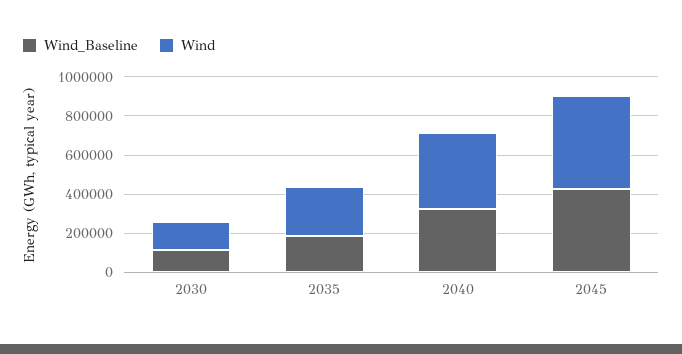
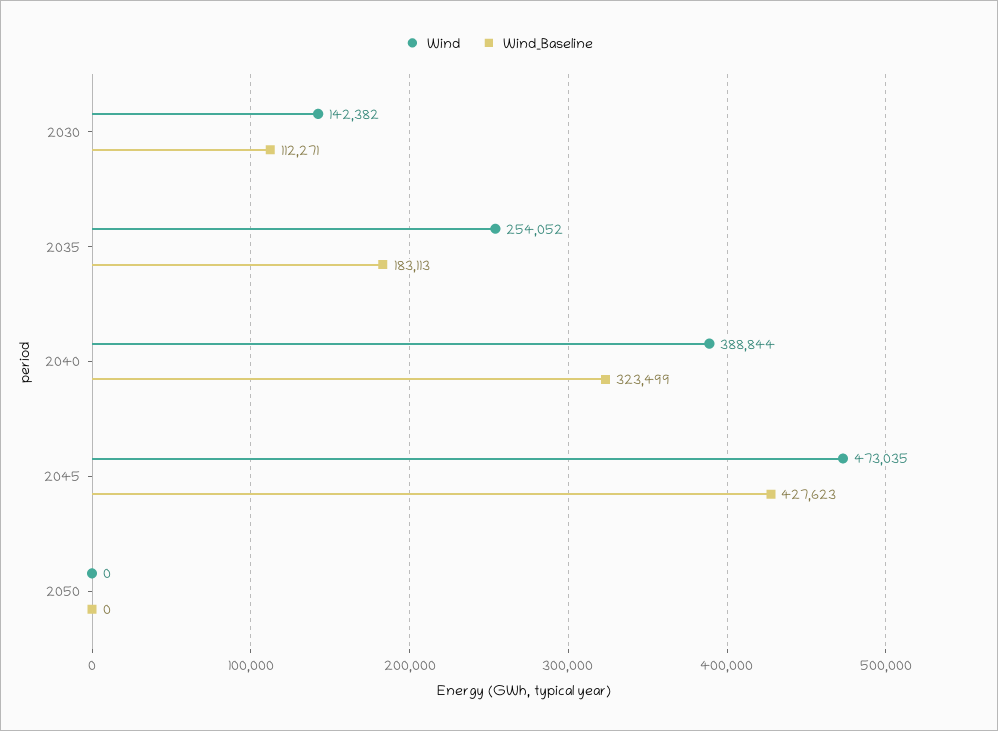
Wind, 2050: none -> 0
Wind_Baseline, 2050: none -> 0

